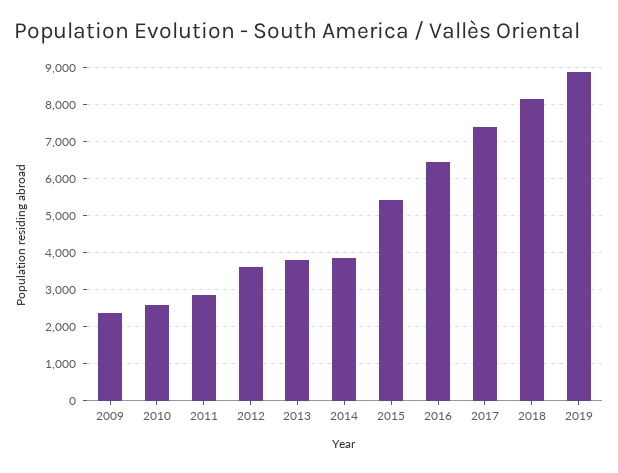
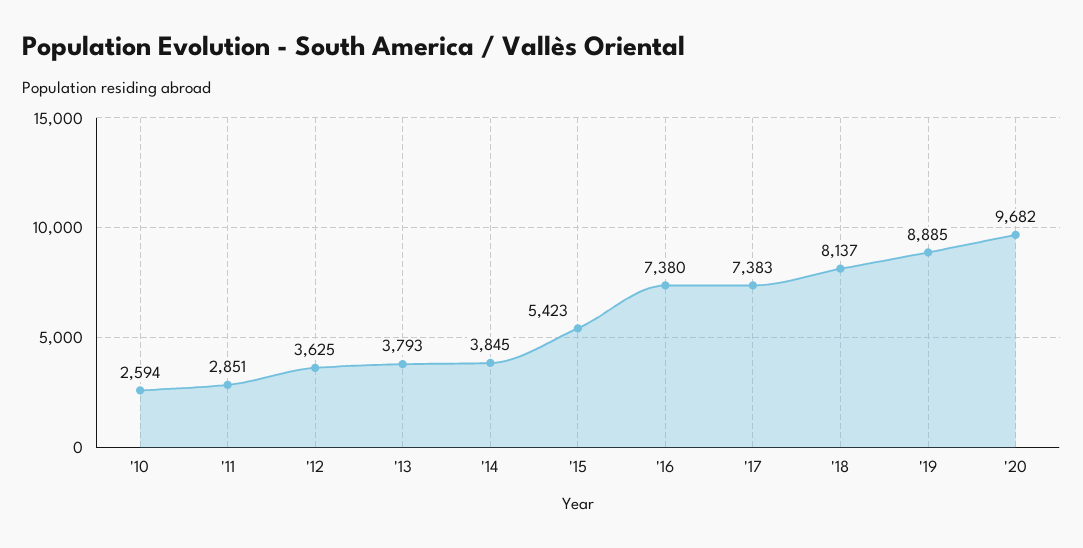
2009: 2400 -> none
2016: 6400 -> 7380
'20: none -> 9682

